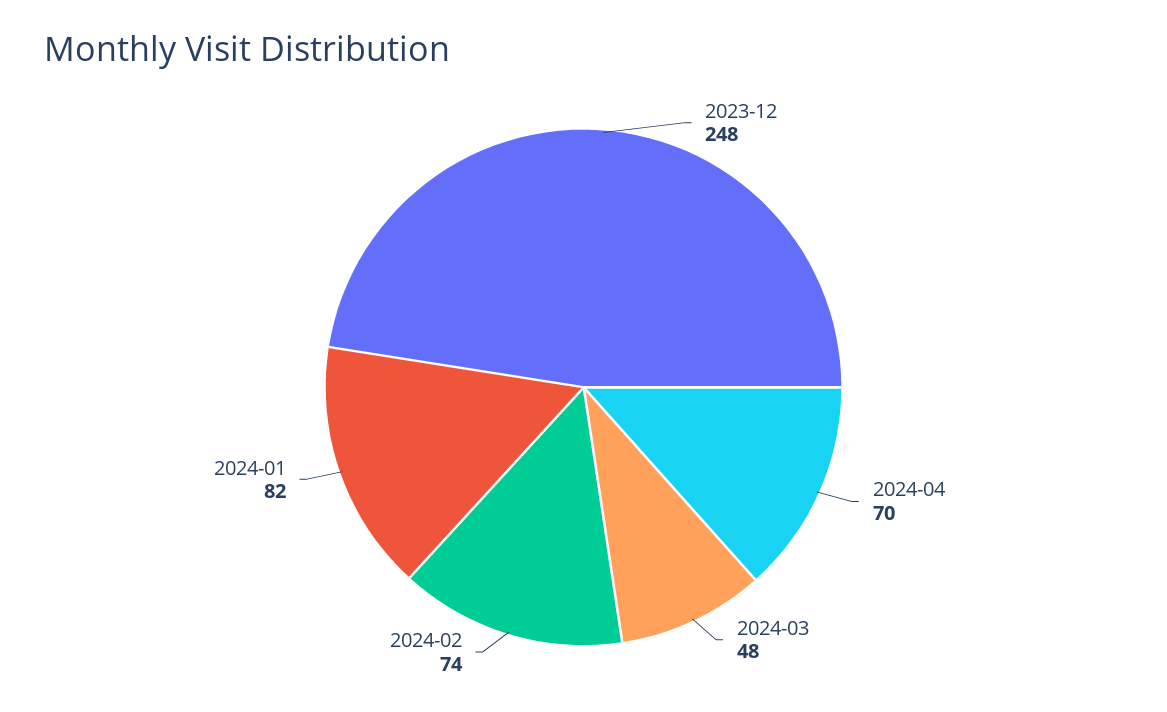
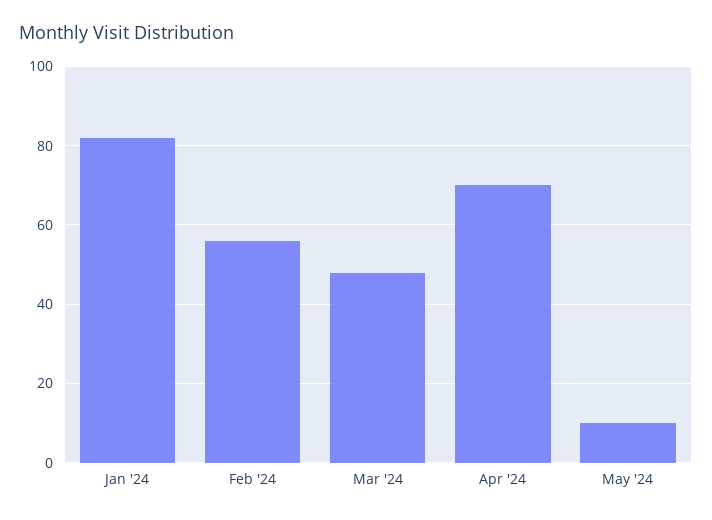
2023-12: 248 -> none
2024-02: 74 -> 55
May '24: none -> 10

